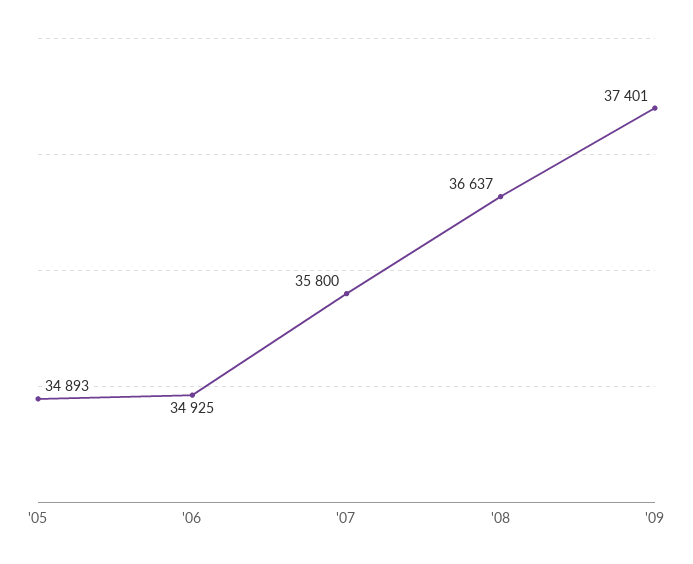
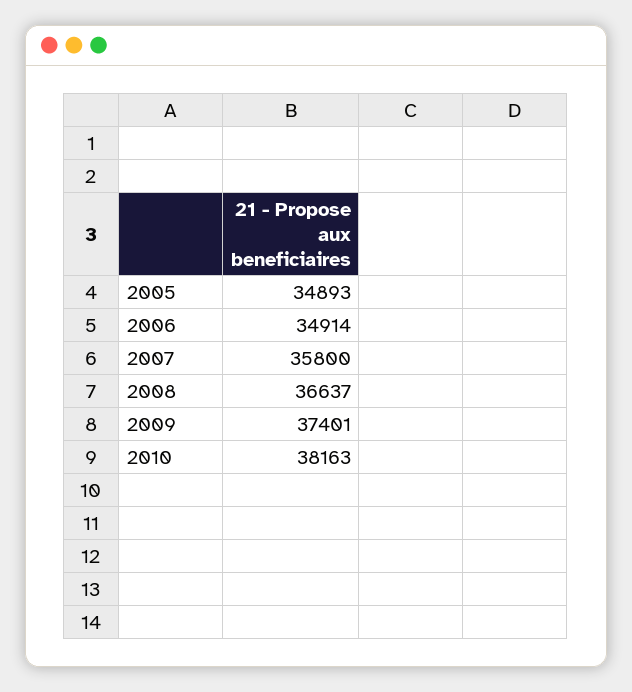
'06: 34925 -> 34914
2010: none -> 38163

